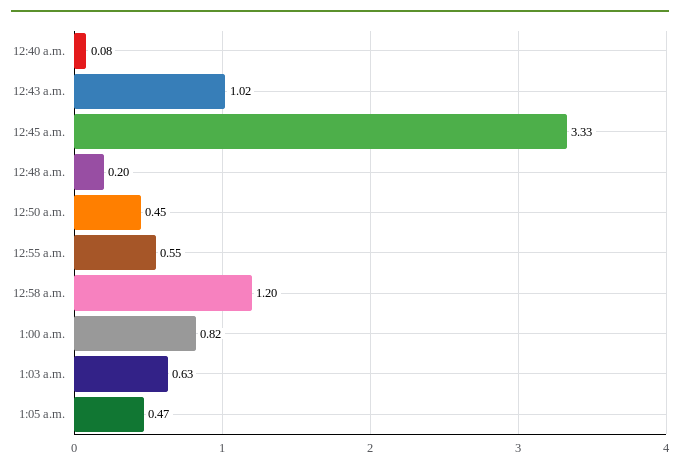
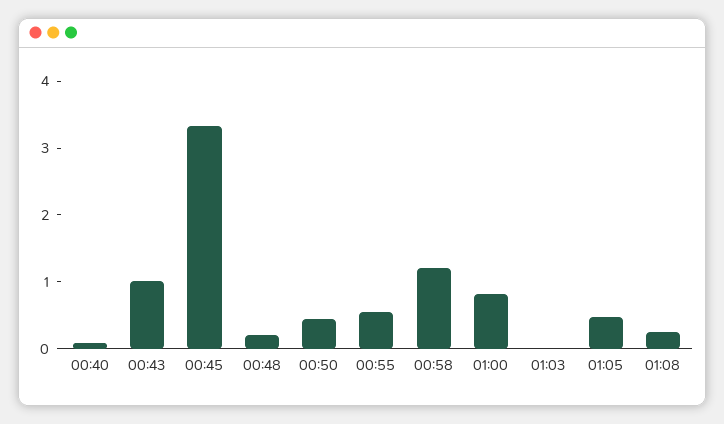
1:03 a.m.: 0.63 -> 0
01:08: none -> 0.2

